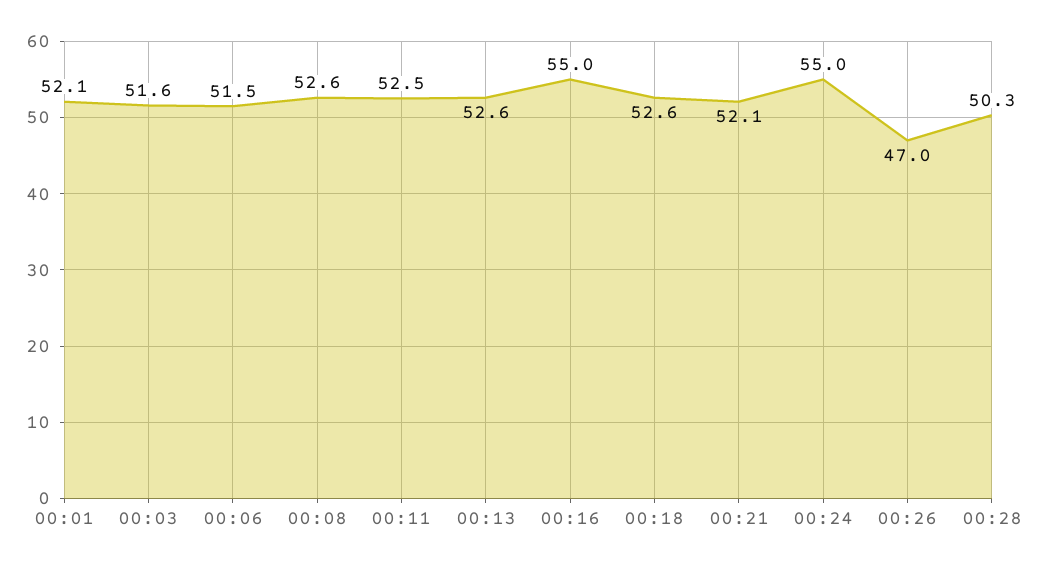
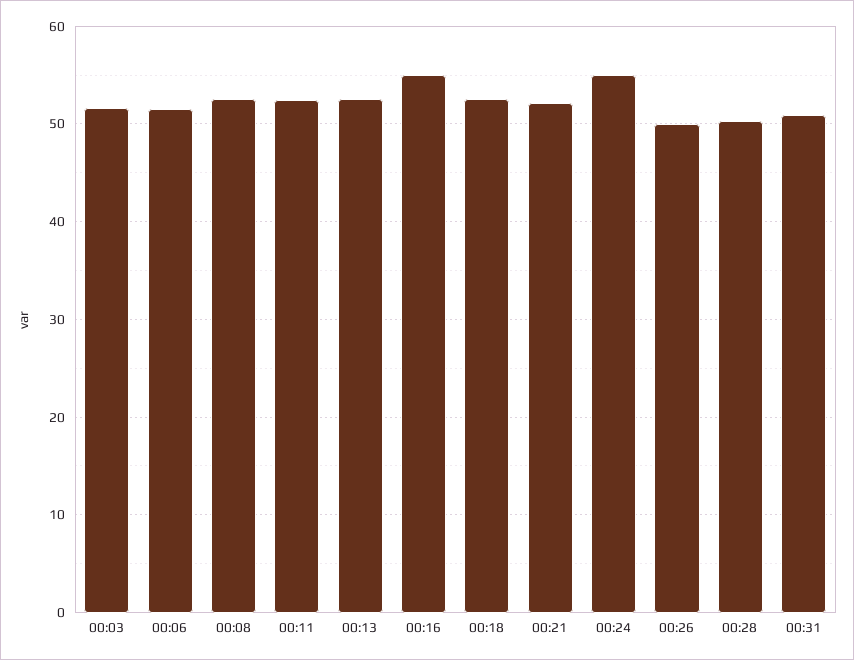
00:01: 52.1 -> none
00:26: 47 -> 50
00:31: none -> 51

